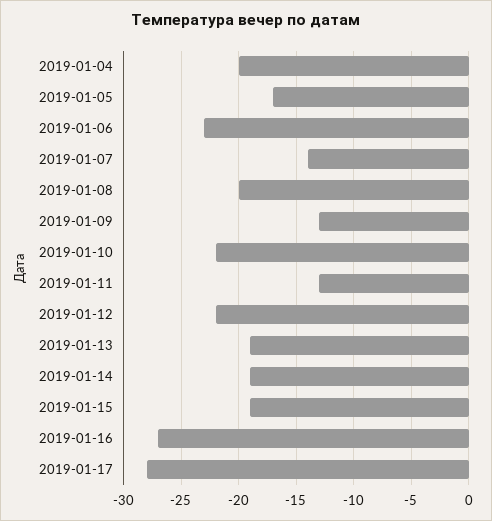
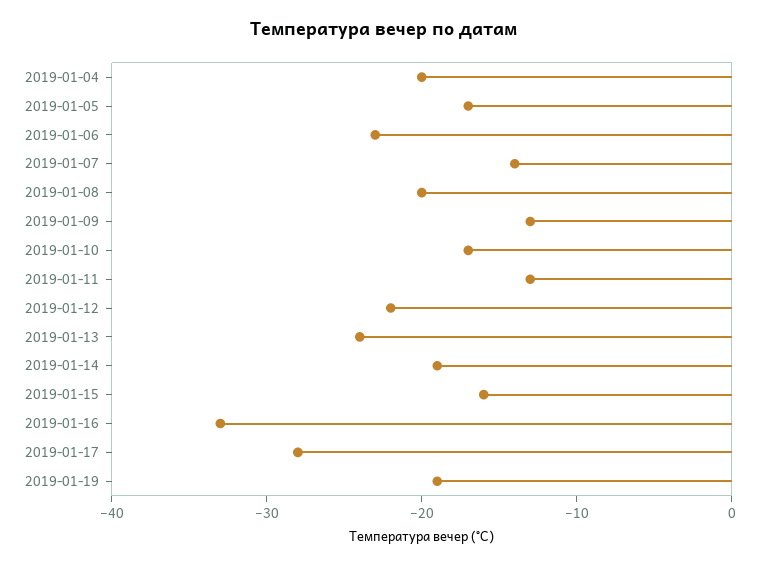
2019-01-10: -22 -> -17
2019-01-13: -19 -> -24
2019-01-15: -19 -> -16
2019-01-16: -27 -> -33
2019-01-19: none -> -19

